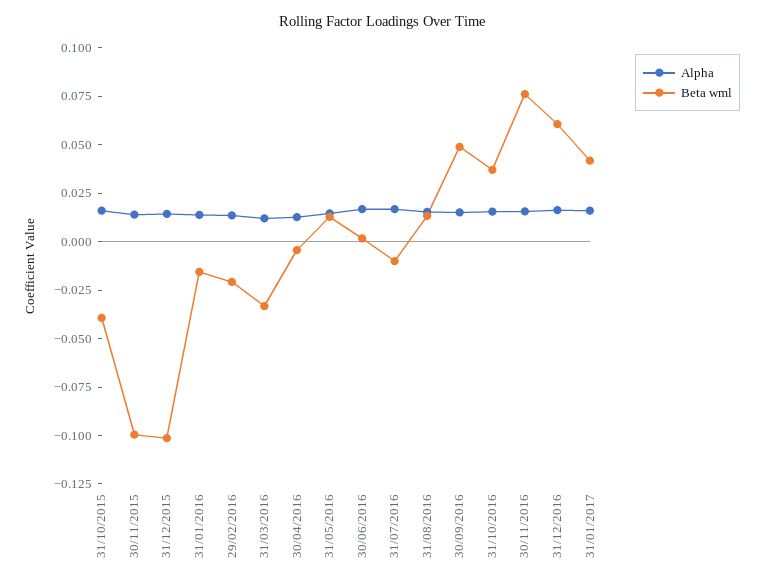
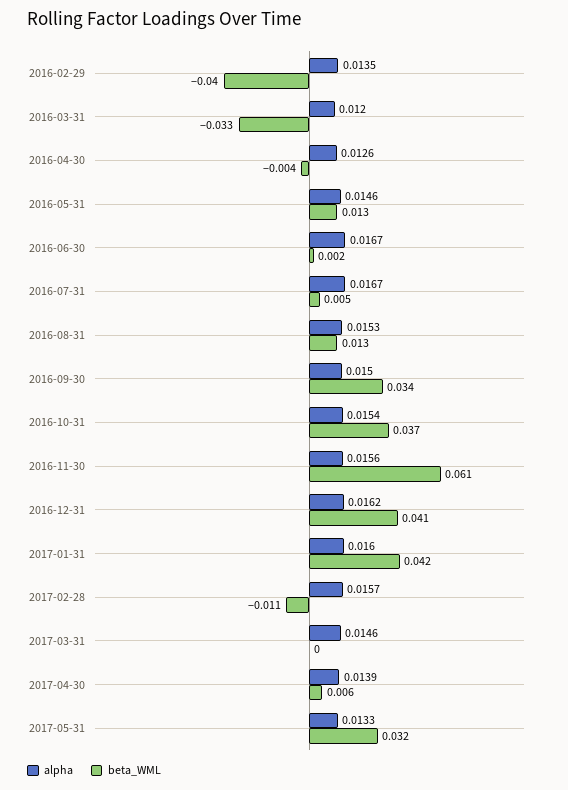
Alpha, 31/10/2015: 0.015 -> none
Beta wml, 31/10/2015: -0.04 -> none
Alpha, 30/11/2015: 0.015 -> none
Beta wml, 30/11/2015: -0.1 -> none
Alpha, 31/12/2015: 0.015 -> none
Beta wml, 31/12/2015: -0.1 -> none
Alpha, 31/01/2016: 0.015 -> none
Beta wml, 31/01/2016: -0.015 -> none
Beta wml, 29/02/2016: -0.02 -> -0.04
Beta wml, 31/07/2016: -0.01 -> 0.005
Beta wml, 30/09/2016: 0.05 -> 0.034
Beta wml, 30/11/2016: 0.075 -> 0.061
Beta wml, 31/12/2016: 0.06 -> 0.041
Alpha, 2017-02-28: none -> 0.0157
Beta wml, 2017-02-28: none -> -0.011
Alpha, 2017-03-31: none -> 0.0146
Beta wml, 2017-03-31: none -> 0
Alpha, 2017-04-30: none -> 0.0139
Beta wml, 2017-04-30: none -> 0.006
Alpha, 2017-05-31: none -> 0.0133
Beta wml, 2017-05-31: none -> 0.032

